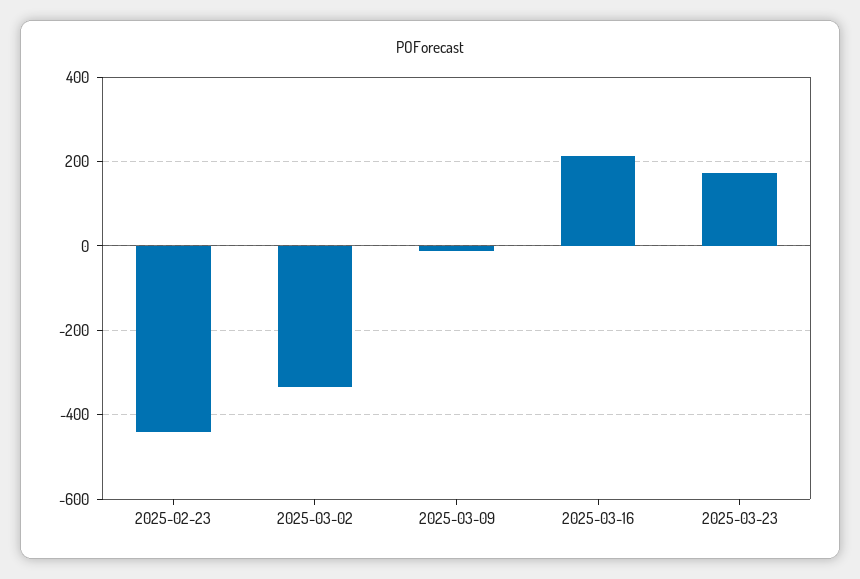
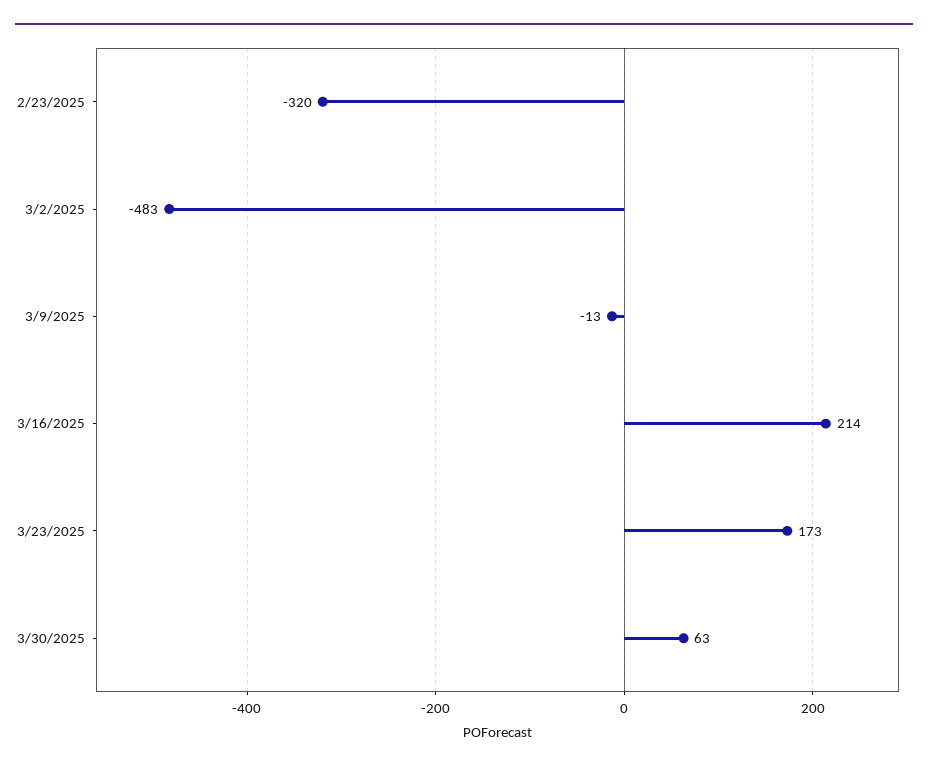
2025-02-23: -440 -> -320
2025-03-02: -340 -> -483
3/30/2025: none -> 63

